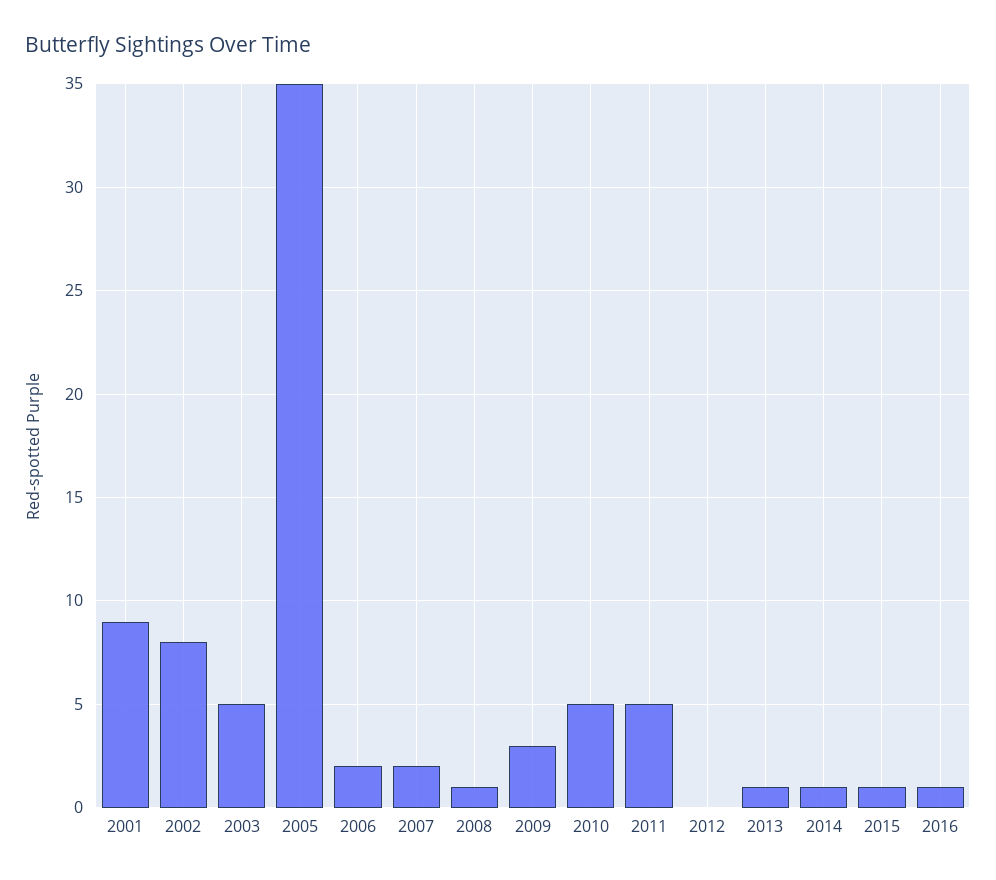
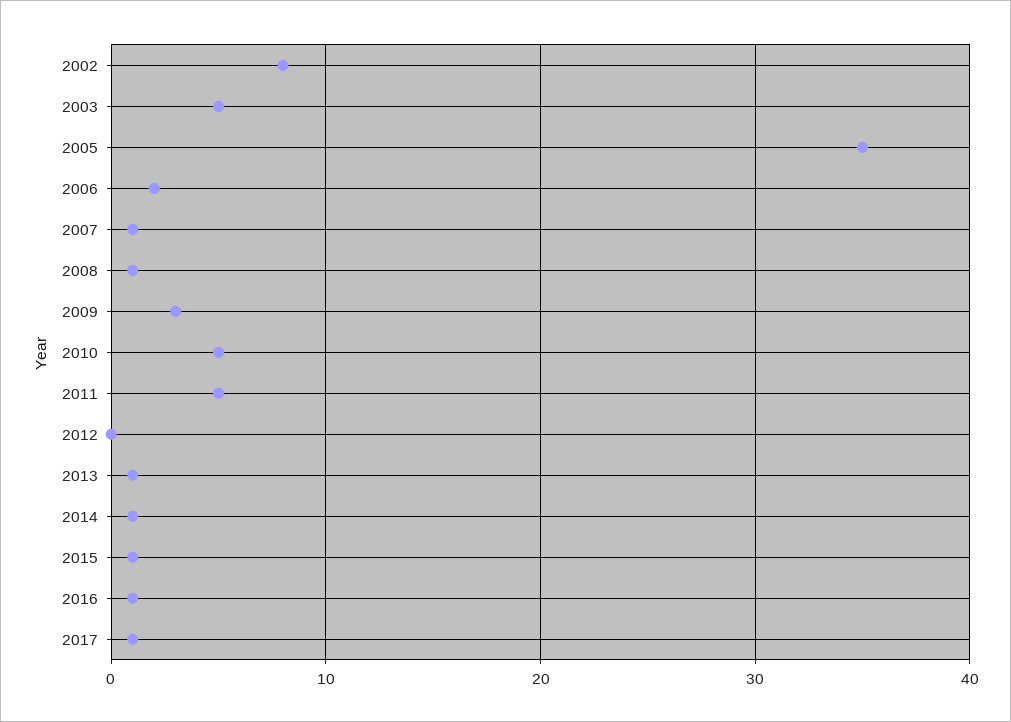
2001: 9 -> none
2007: 2 -> 1
2017: none -> 1

